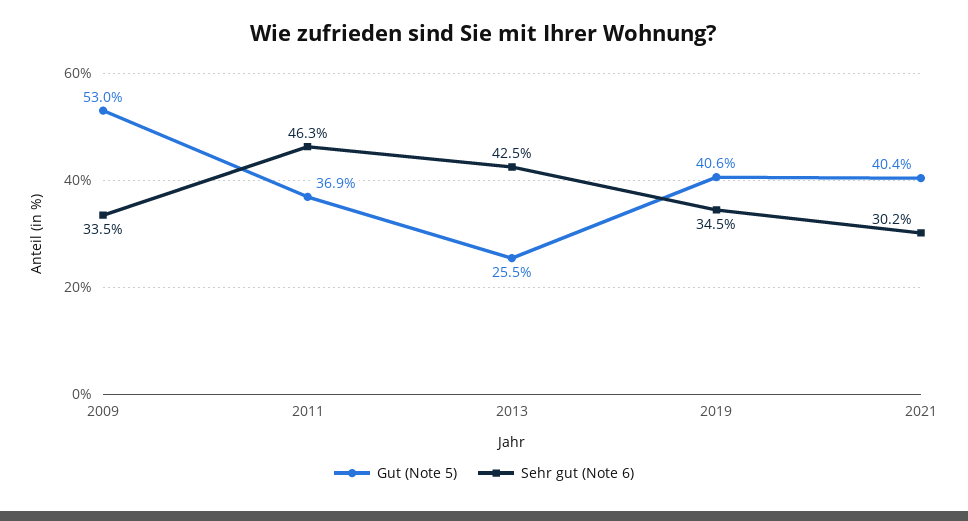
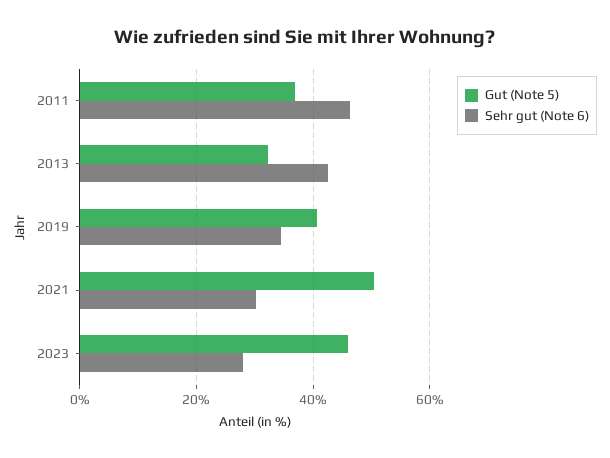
Gut (Note 5), 2009: 53 -> none
Sehr gut (Note 6), 2009: 33.5 -> none
Gut (Note 5), 2013: 25.5 -> 32
Gut (Note 5), 2021: 40.4 -> 50
Gut (Note 5), 2023: none -> 46
Sehr gut (Note 6), 2023: none -> 28

